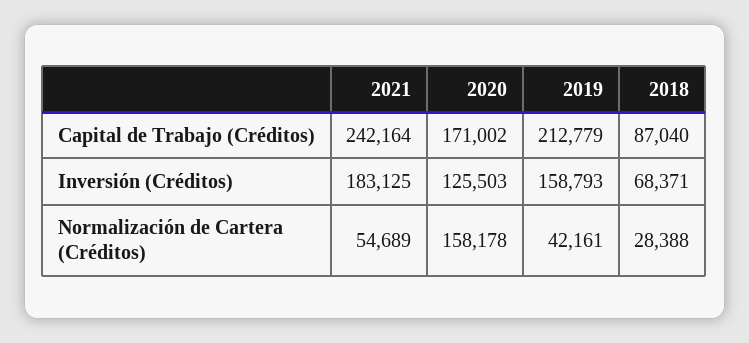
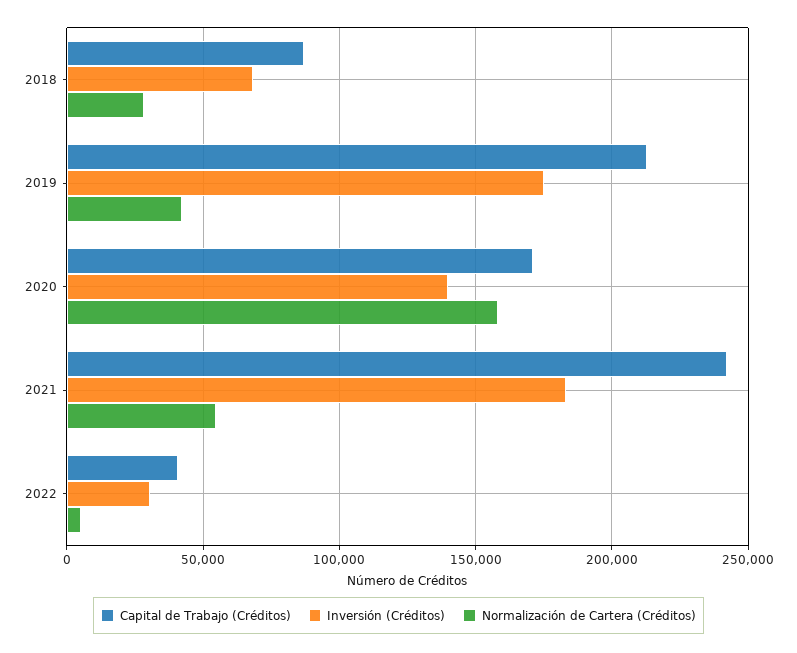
Inversión (Créditos), 2020: 125503 -> 140000
Inversión (Créditos), 2019: 158793 -> 175000
Capital de Trabajo (Créditos), 2022: none -> 40000
Inversión (Créditos), 2022: none -> 30000
Normalización de Cartera (Créditos), 2022: none -> 5000

